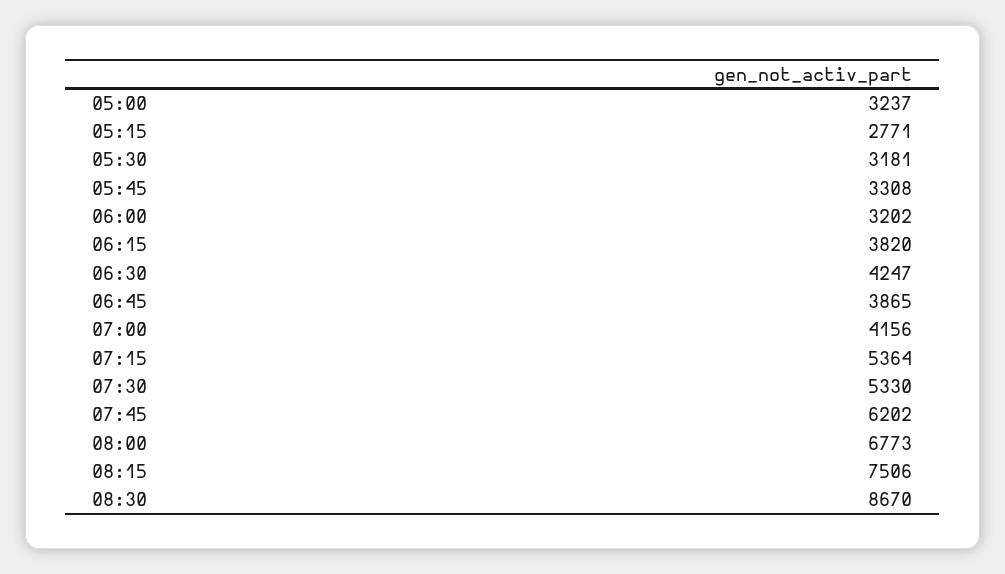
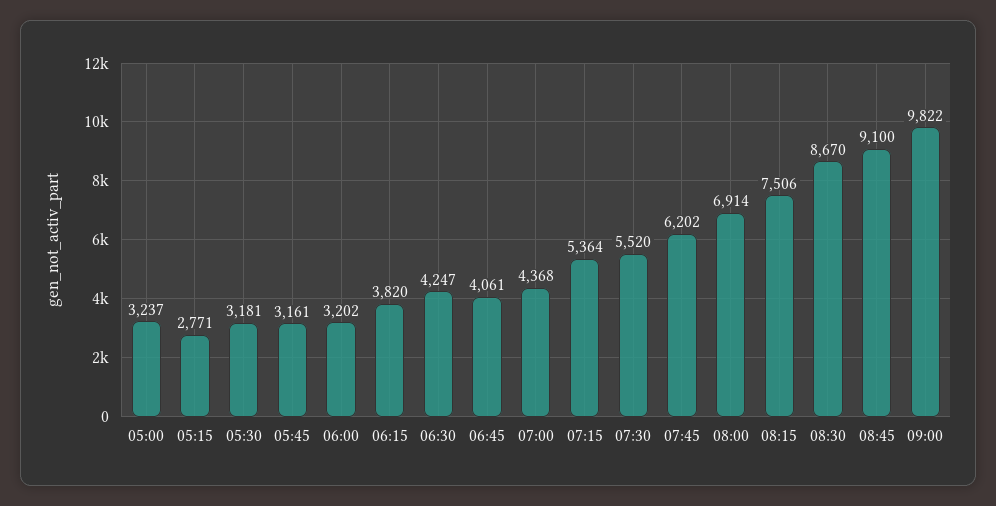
05:45: 3308 -> 3161
06:45: 3865 -> 4061
07:00: 4156 -> 4368
07:30: 5330 -> 5520
08:00: 6773 -> 6914
08:45: none -> 9100
09:00: none -> 9822

